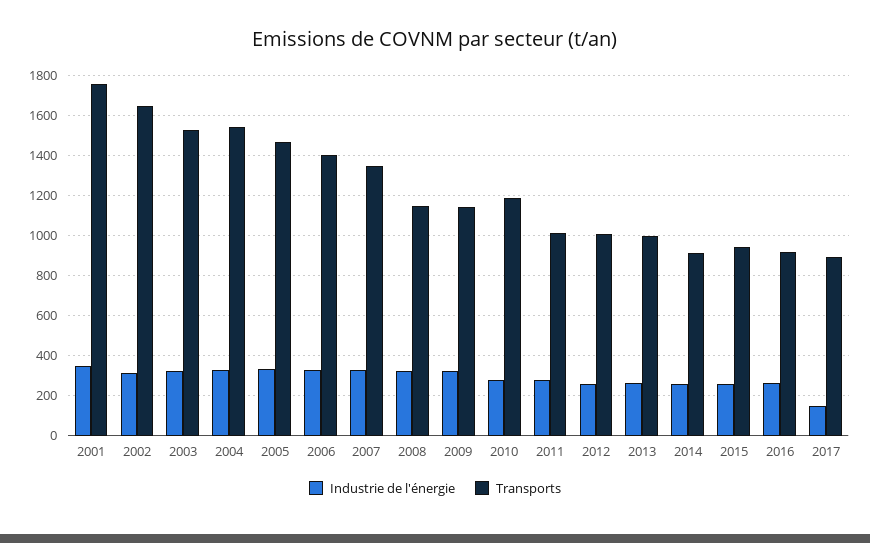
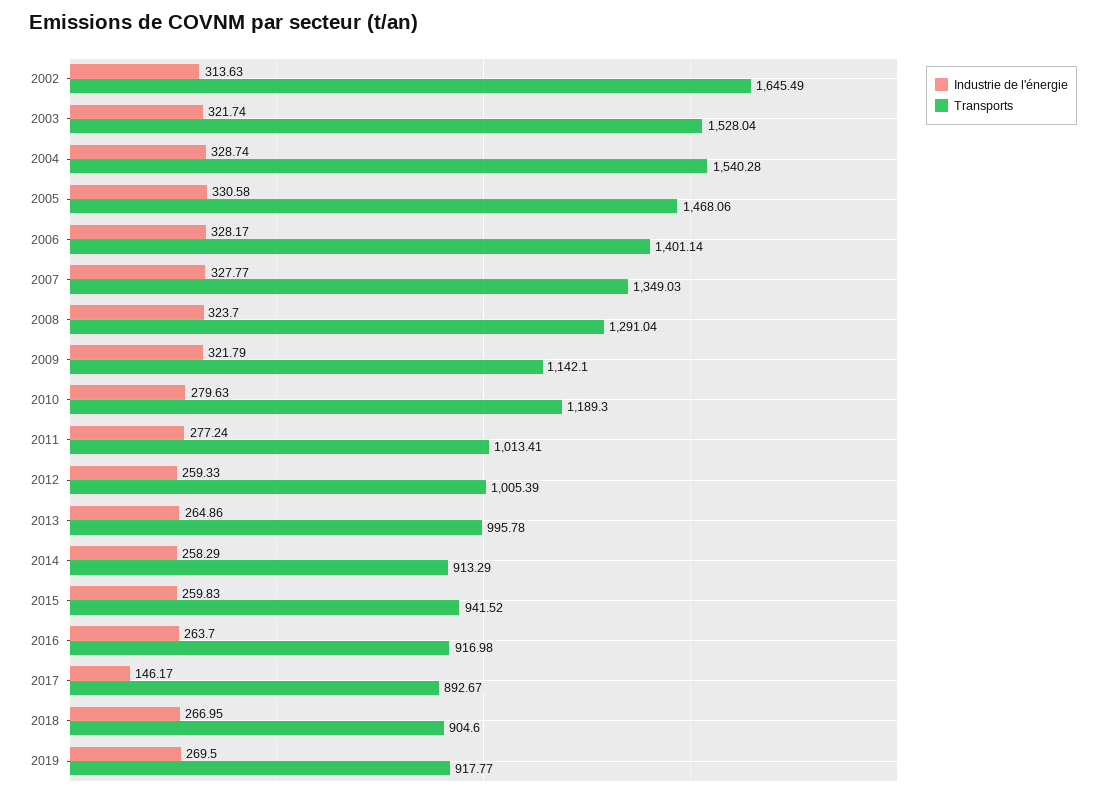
Industrie de l'énergie, 2001: 350 -> none
Transports, 2001: 1750 -> none
Transports, 2008: 1150 -> 1291.04
Industrie de l'énergie, 2018: none -> 266.95
Transports, 2018: none -> 904.6
Industrie de l'énergie, 2019: none -> 269.5
Transports, 2019: none -> 917.77

